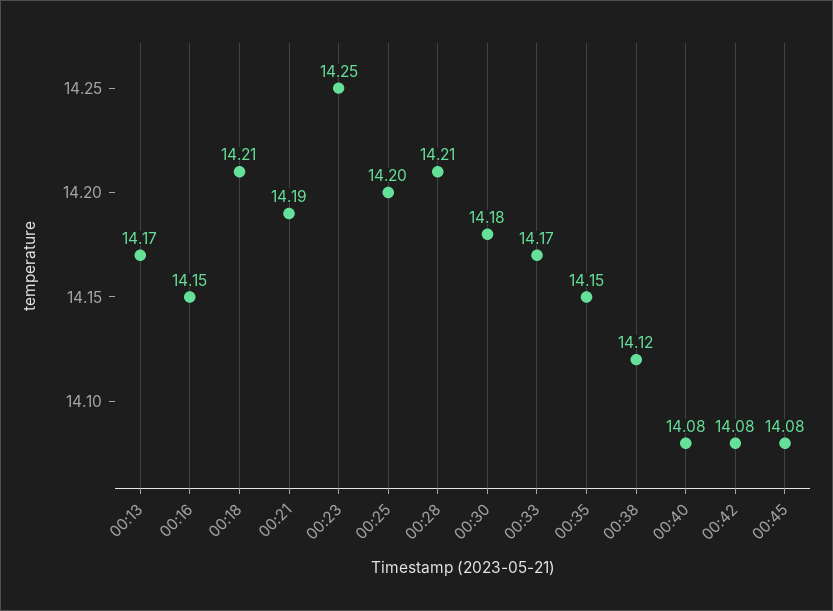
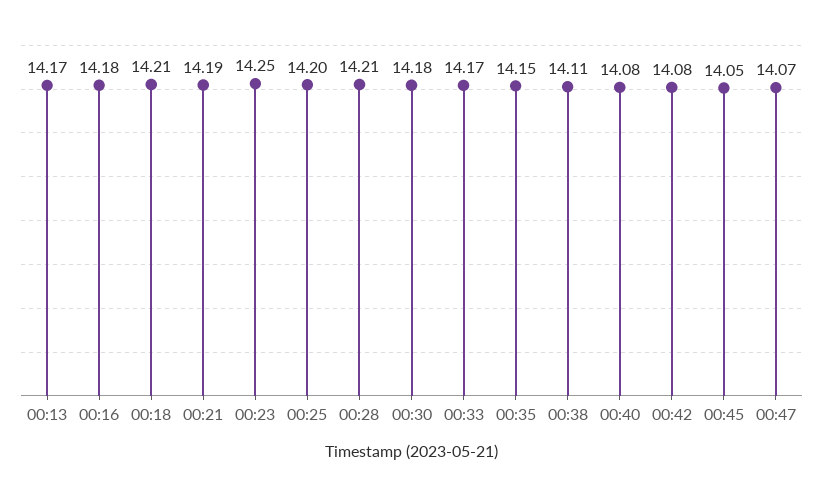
00:16: 14.15 -> 14.18
00:38: 14.12 -> 14.11
00:45: 14.08 -> 14.05
00:47: none -> 14.07

